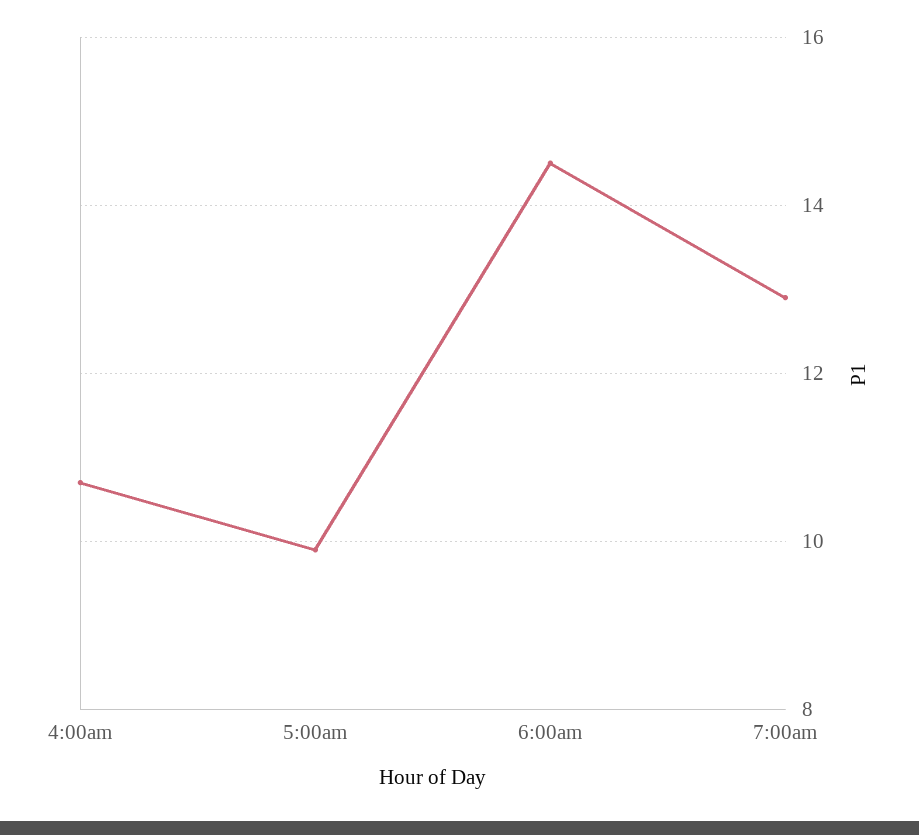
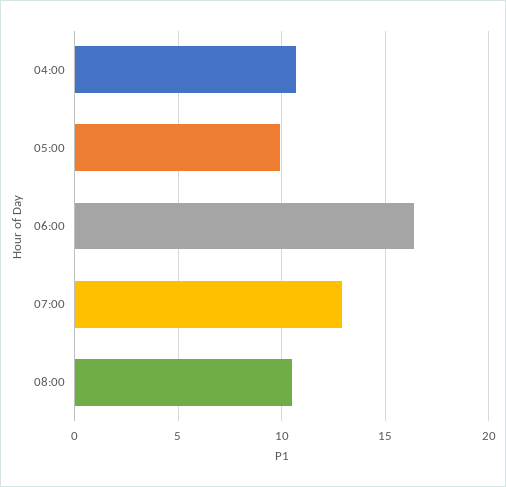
6:00am: 14.5 -> 16.5
08:00: none -> 10.5

